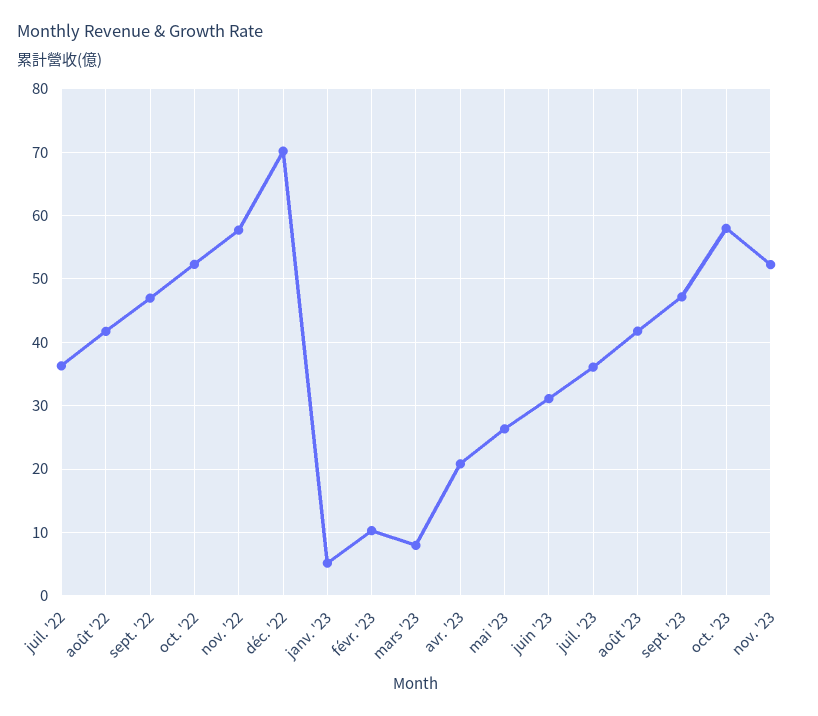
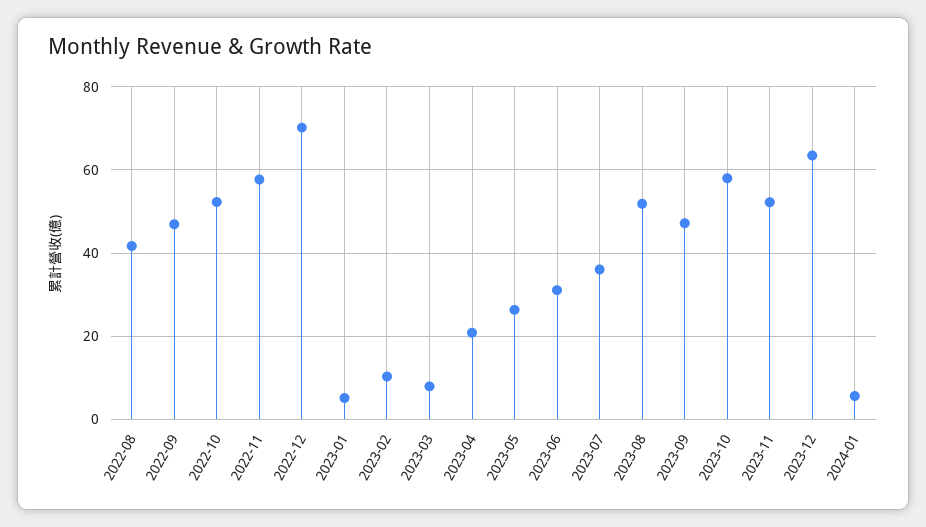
juil. '22: 36 -> none
août '23: 42 -> 52
2023-12: none -> 64
2024-01: none -> 6

